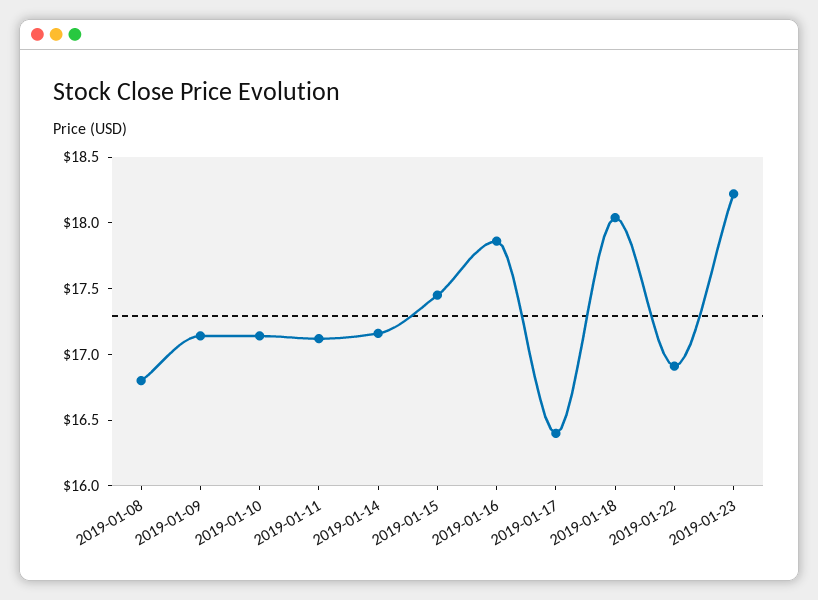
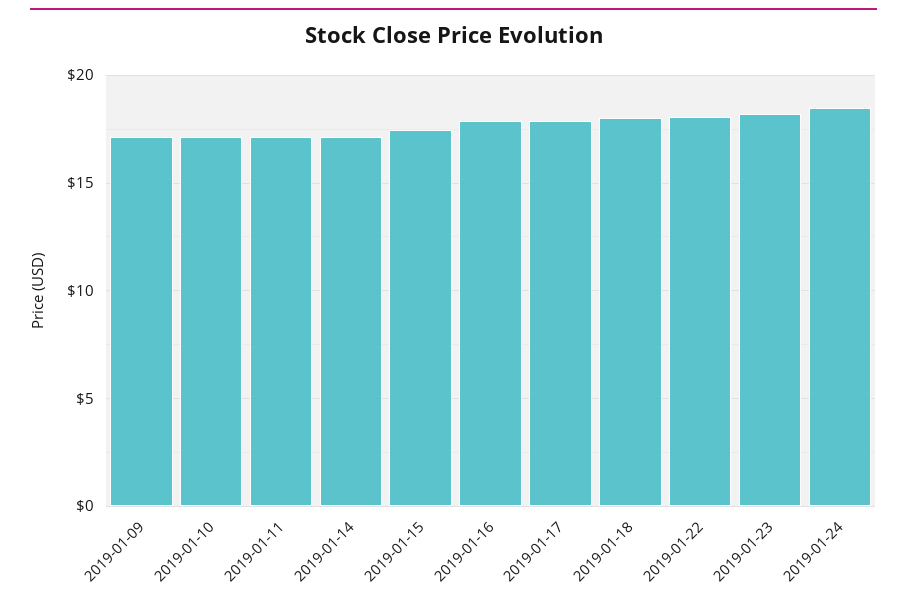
2019-01-08: 16.8 -> none
2019-01-17: 16.4 -> 18
2019-01-22: 16.9 -> 18
2019-01-24: none -> 18.5

